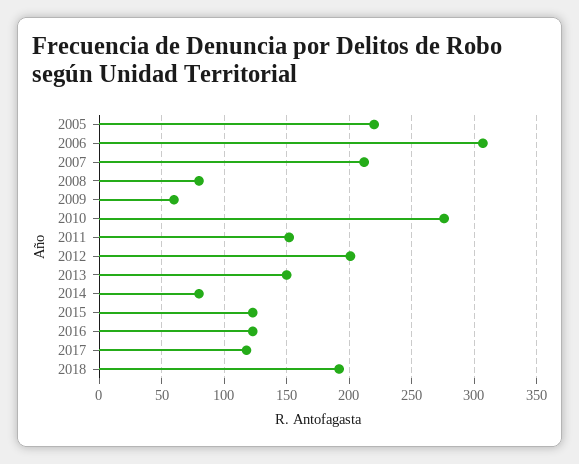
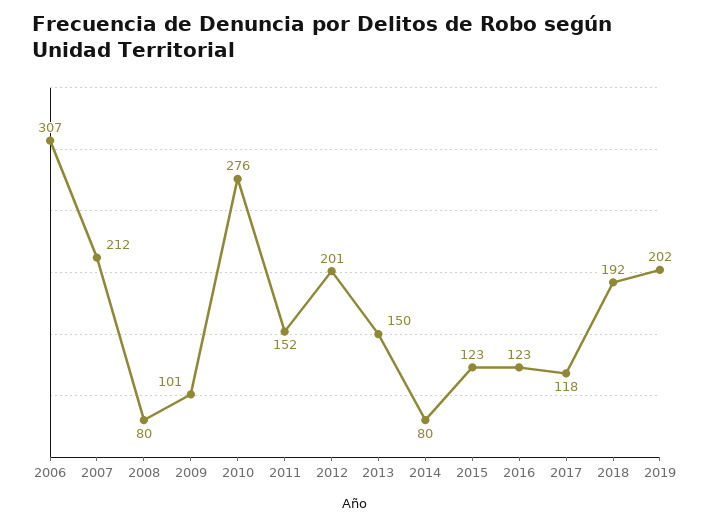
2005: 220 -> none
2009: 60 -> 101
2019: none -> 202

